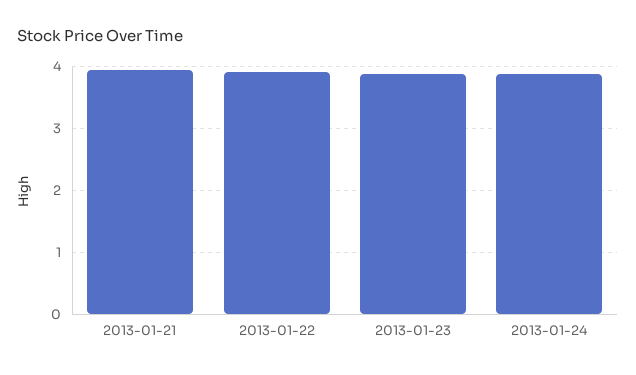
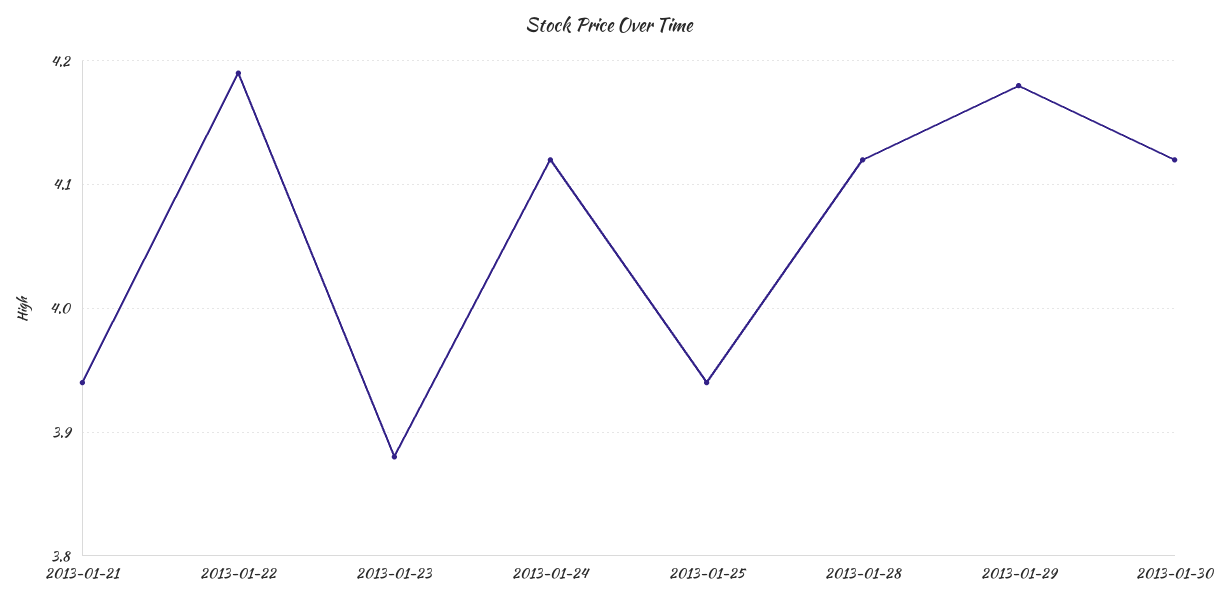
2013-01-22: 3.9 -> 4.19
2013-01-24: 3.9 -> 4.12
2013-01-25: none -> 3.94
2013-01-28: none -> 4.12
2013-01-29: none -> 4.18
2013-01-30: none -> 4.12

